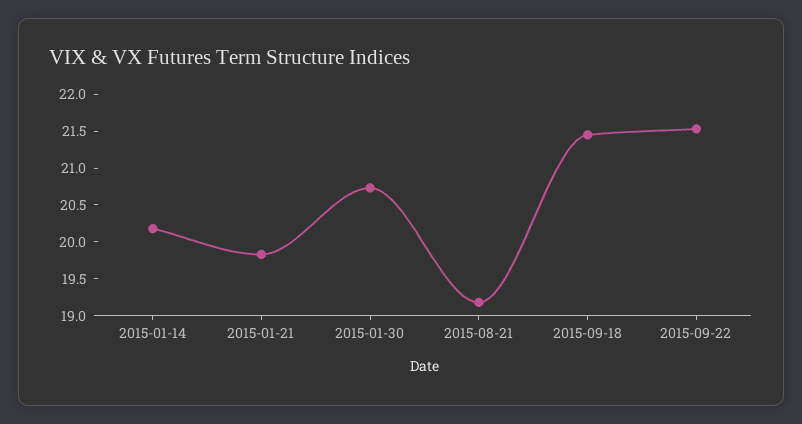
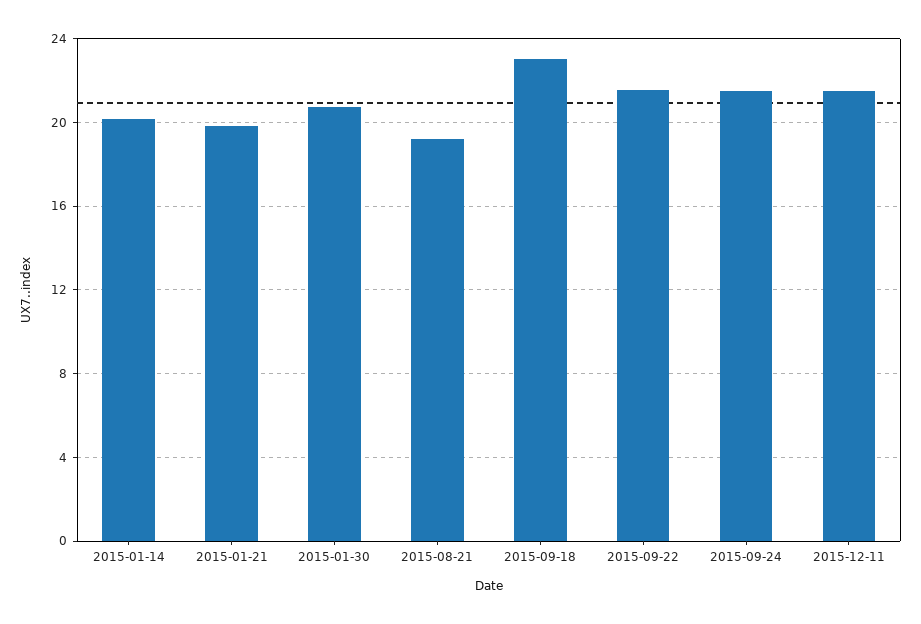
2015-09-18: 21.5 -> 23
2015-09-24: none -> 21.5
2015-12-11: none -> 21.5

